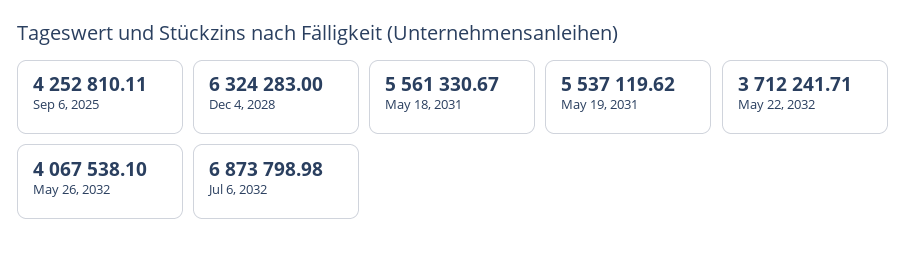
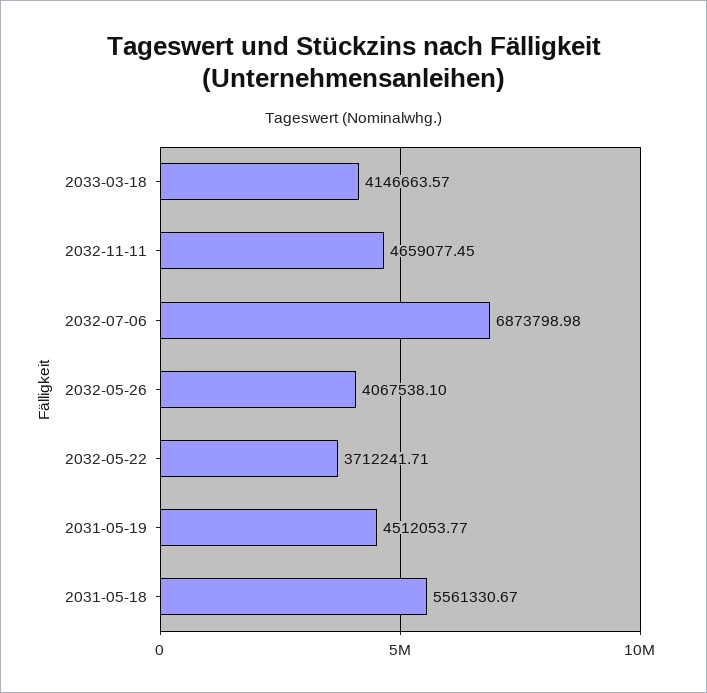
Sep 6, 2025: 4252810.11 -> none
Dec 4, 2028: 6324283 -> none
May 19, 2031: 5537119.62 -> 4512053.77
2033-03-18: none -> 4146663.57
2032-11-11: none -> 4659077.45

